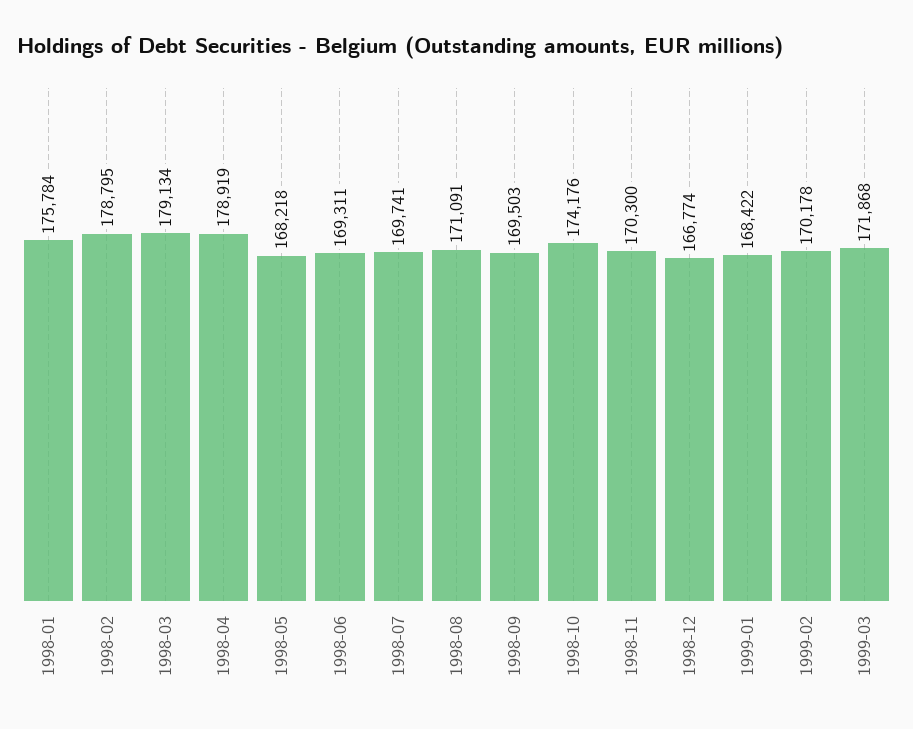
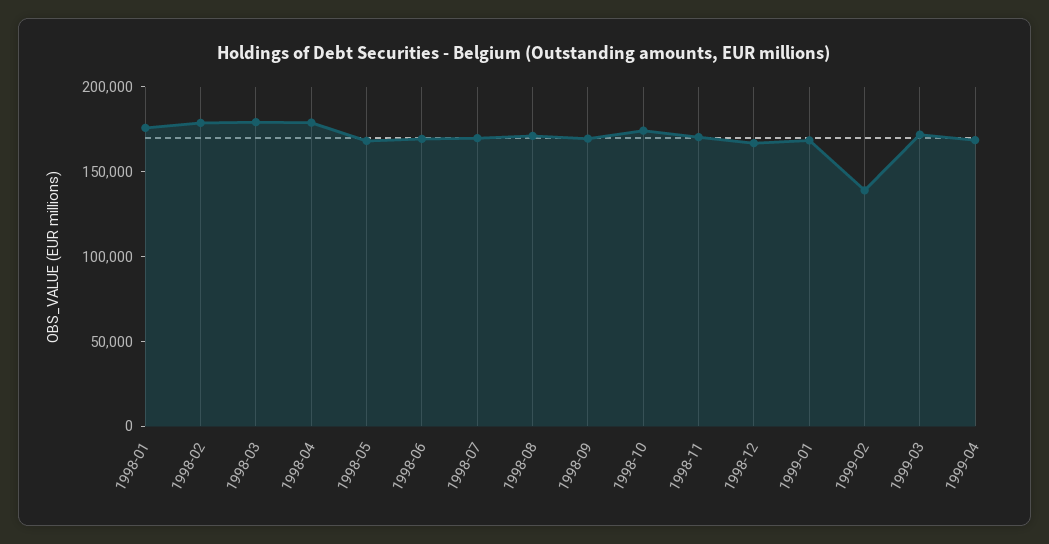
1999-02: 170178 -> 140000
1999-04: none -> 170000

